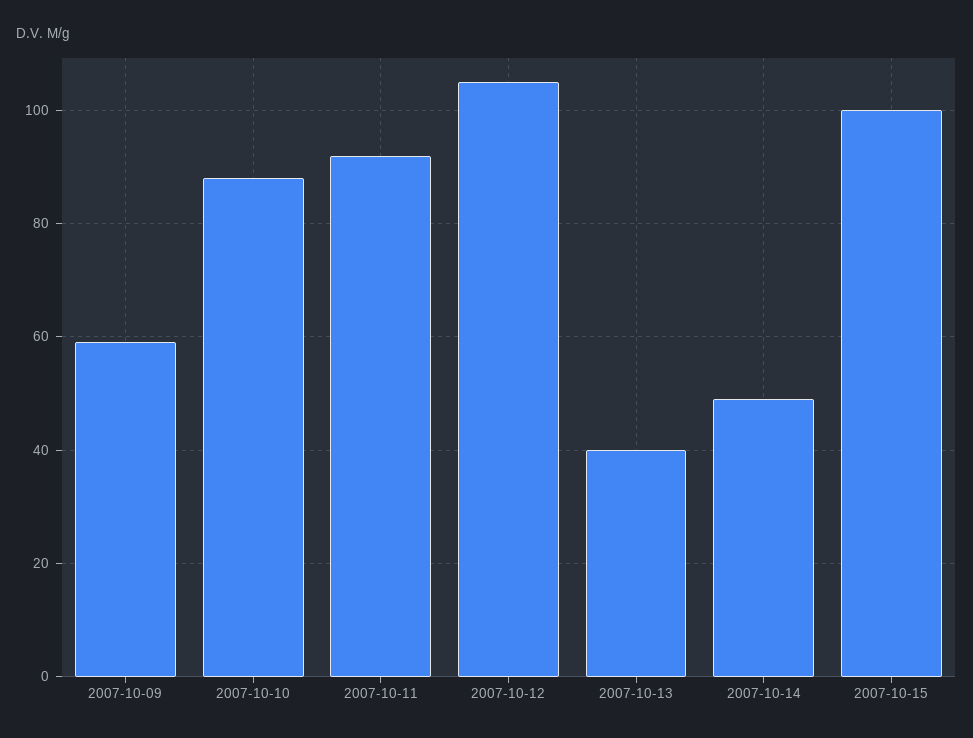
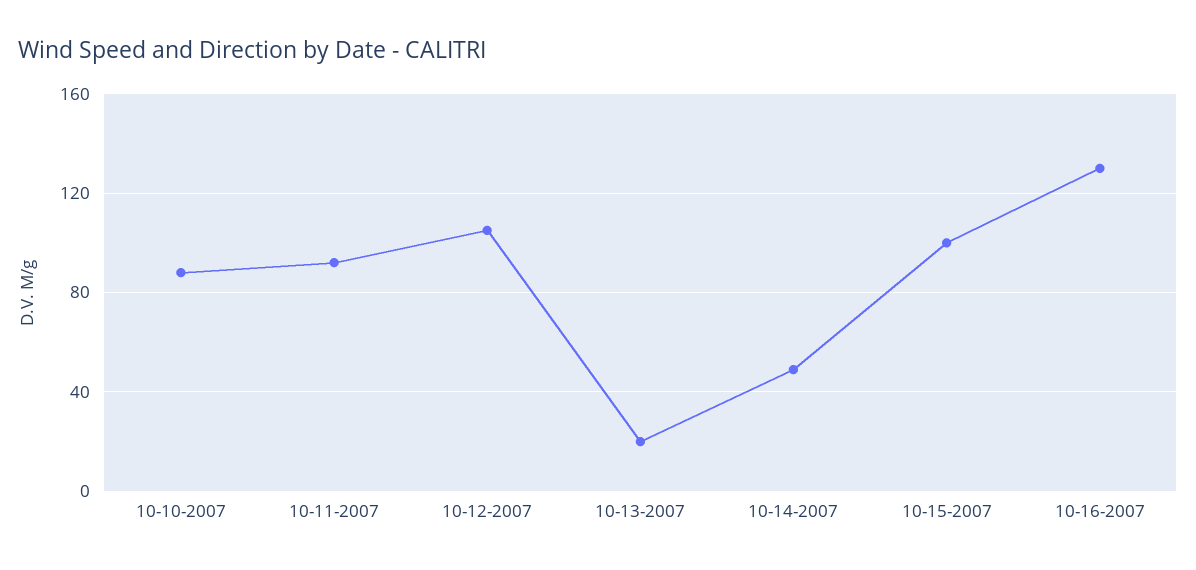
2007-10-09: 60 -> none
2007-10-13: 40 -> 20
10-16-2007: none -> 130

